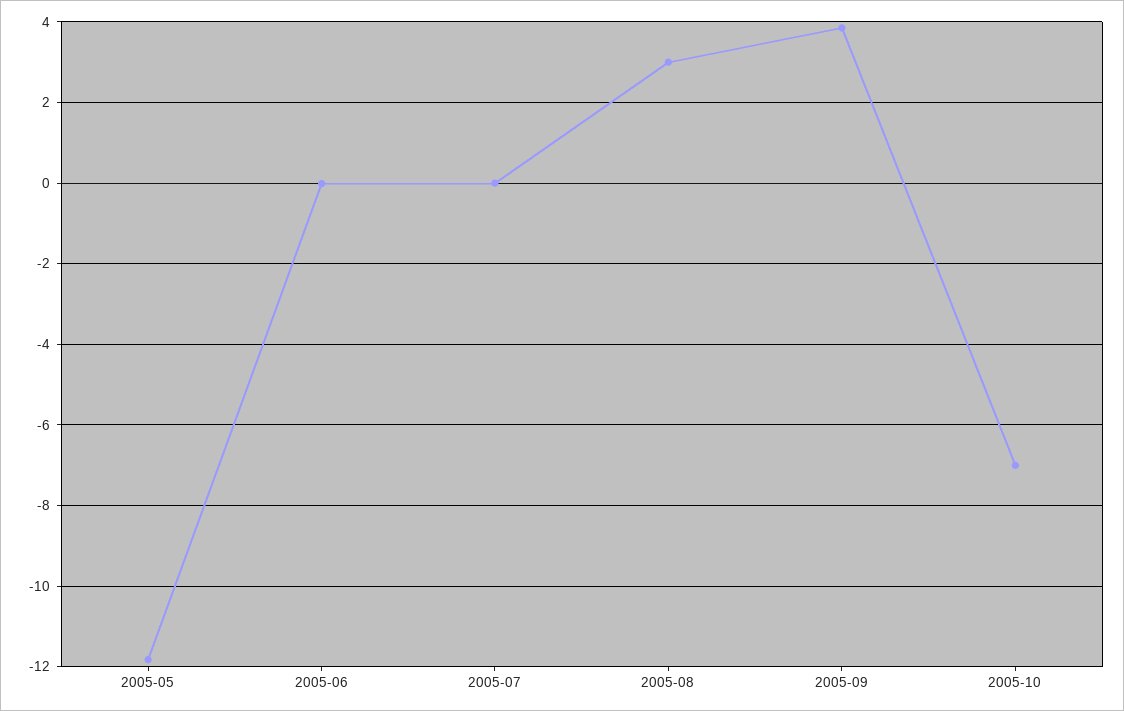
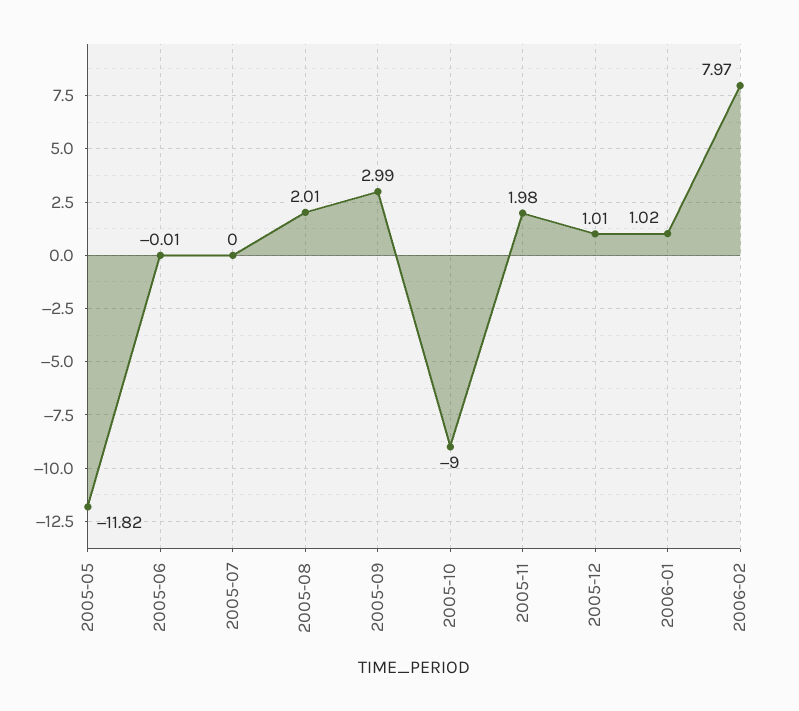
2005-08: 3 -> 2.01
2005-09: 3.8 -> 2.99
2005-10: -7 -> -9
2005-11: none -> 1.98
2005-12: none -> 1.01
2006-01: none -> 1.02
2006-02: none -> 7.97

